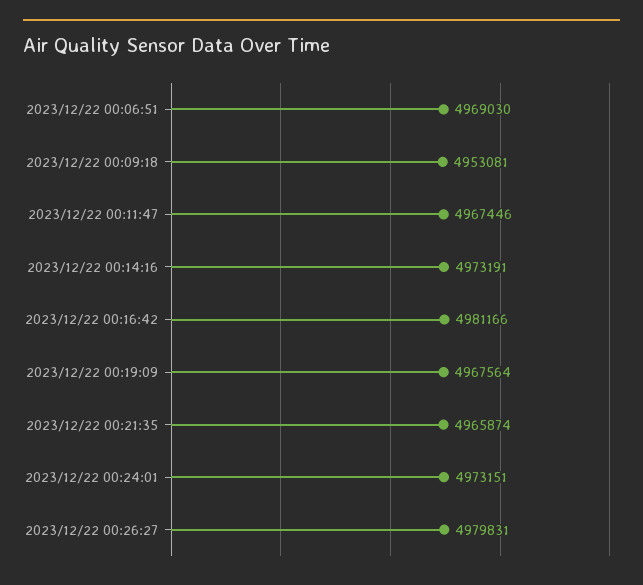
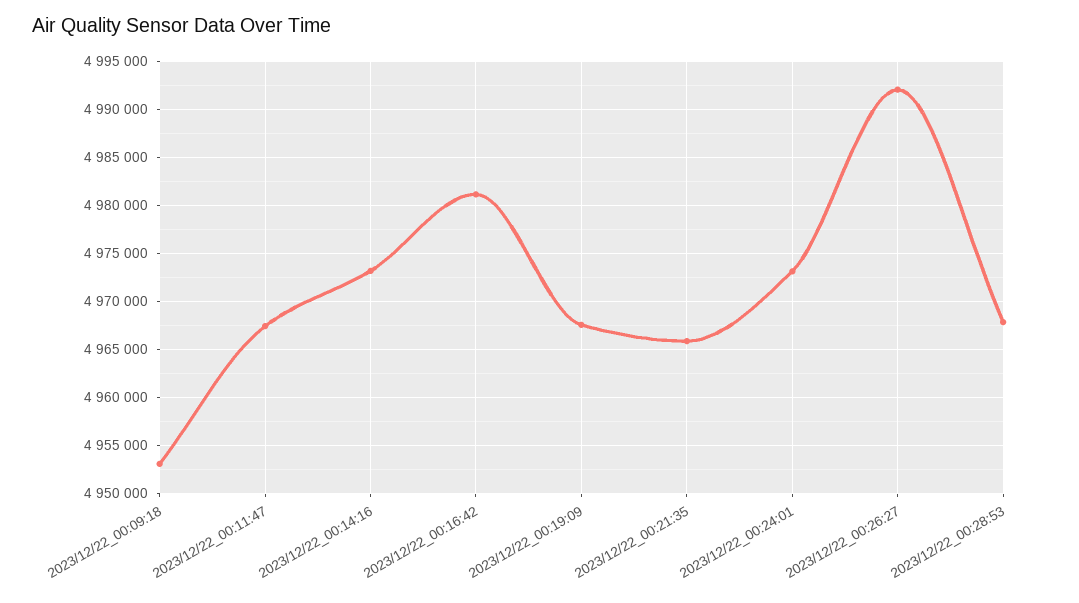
2023/12/22 00:06:51: 4969030 -> none
2023/12/22 00:26:27: 4979831 -> 4992000
2023/12/22_00:28:53: none -> 4968000

